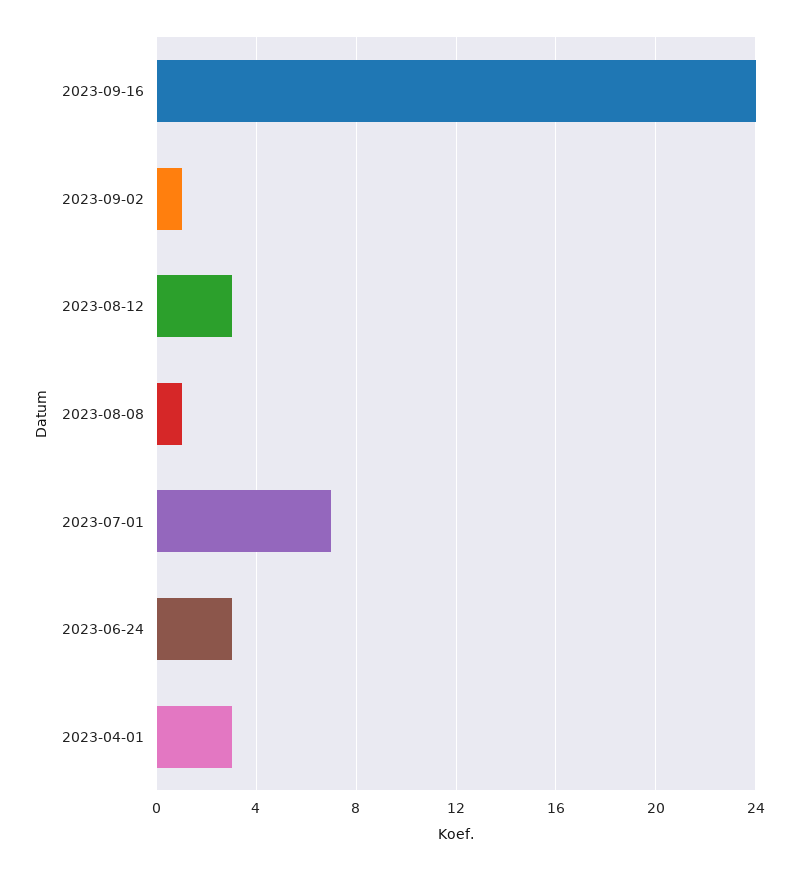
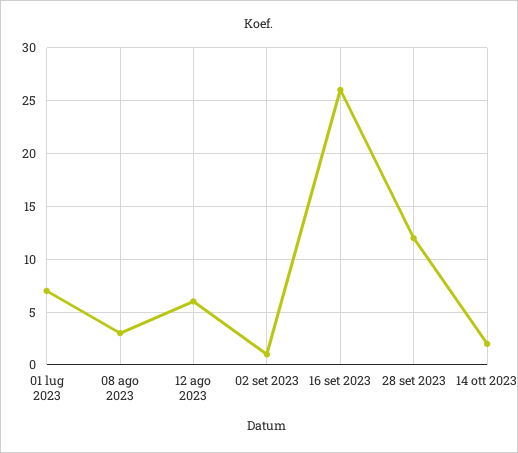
2023-09-16: 24 -> 26
2023-08-12: 3 -> 6
2023-08-08: 1 -> 3
2023-06-24: 3 -> none
2023-04-01: 3 -> none
28 set 2023: none -> 12
14 ott 2023: none -> 2

